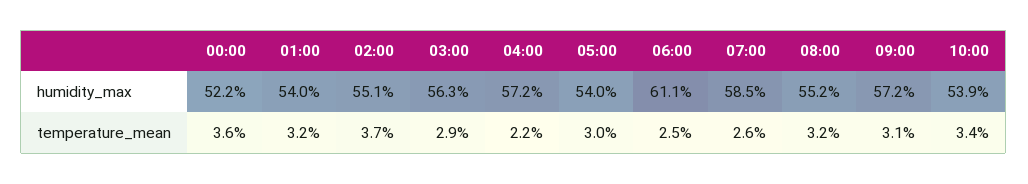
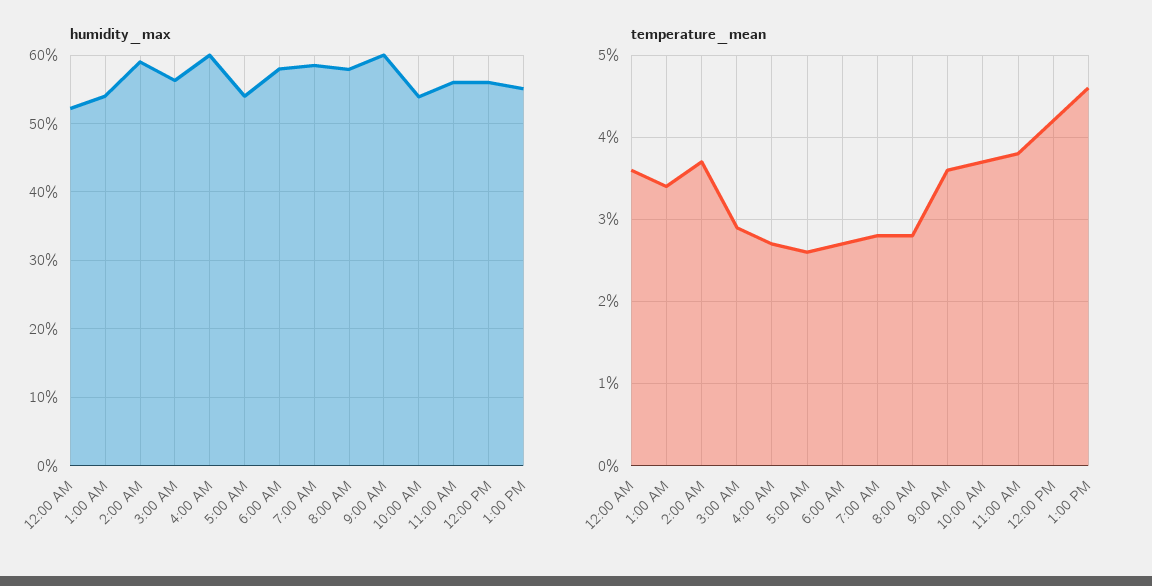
humidity_max, 02:00: 55.1 -> 59
humidity_max, 04:00: 57.2 -> 60
humidity_max, 06:00: 61.1 -> 58
humidity_max, 08:00: 55.2 -> 58
humidity_max, 09:00: 57.2 -> 60
temperature_mean, 01:00: 3.2 -> 3.4
temperature_mean, 04:00: 2.2 -> 2.7
temperature_mean, 05:00: 3 -> 2.6
temperature_mean, 06:00: 2.5 -> 2.7
temperature_mean, 07:00: 2.6 -> 2.8
temperature_mean, 08:00: 3.2 -> 2.8
temperature_mean, 09:00: 3.1 -> 3.6
temperature_mean, 10:00: 3.4 -> 3.7
humidity_max, 11:00 AM: none -> 56
humidity_max, 12:00 PM: none -> 56
humidity_max, 1:00 PM: none -> 55
temperature_mean, 11:00 AM: none -> 3.8
temperature_mean, 12:00 PM: none -> 4.2
temperature_mean, 1:00 PM: none -> 4.6

